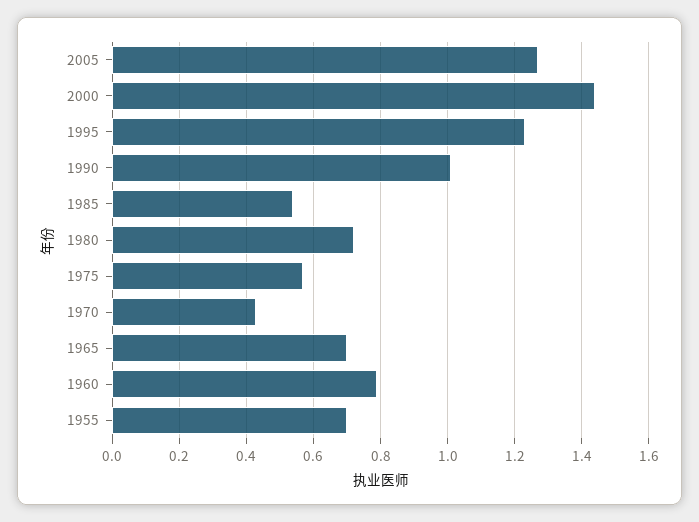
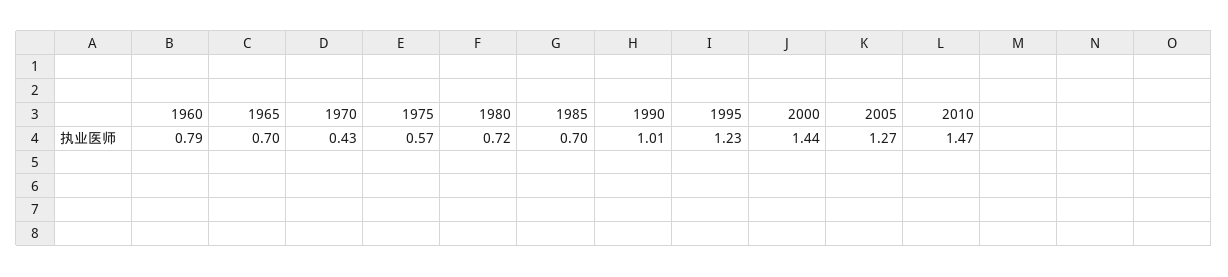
1985: 0.55 -> 0.7
1955: 0.7 -> none
2010: none -> 1.47

